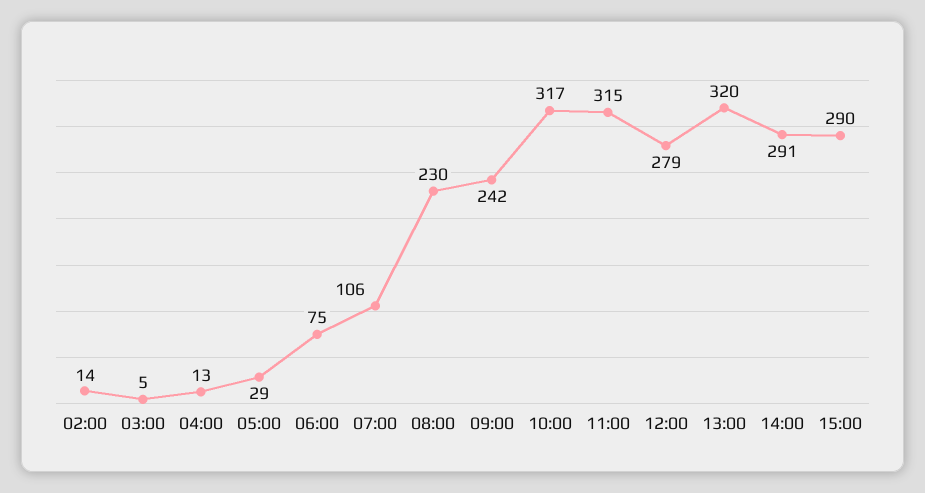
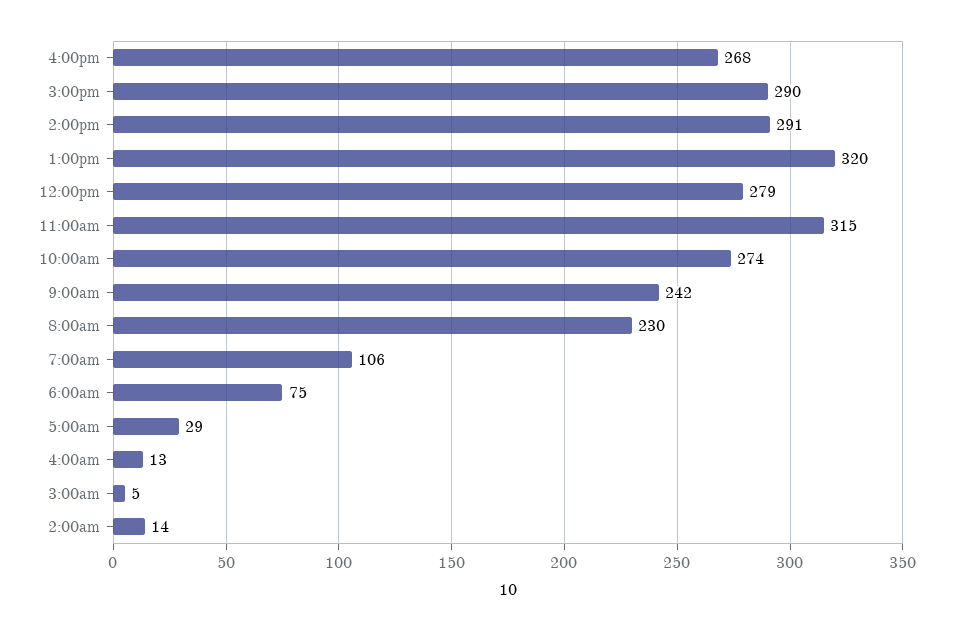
10:00: 317 -> 274
4:00pm: none -> 268

